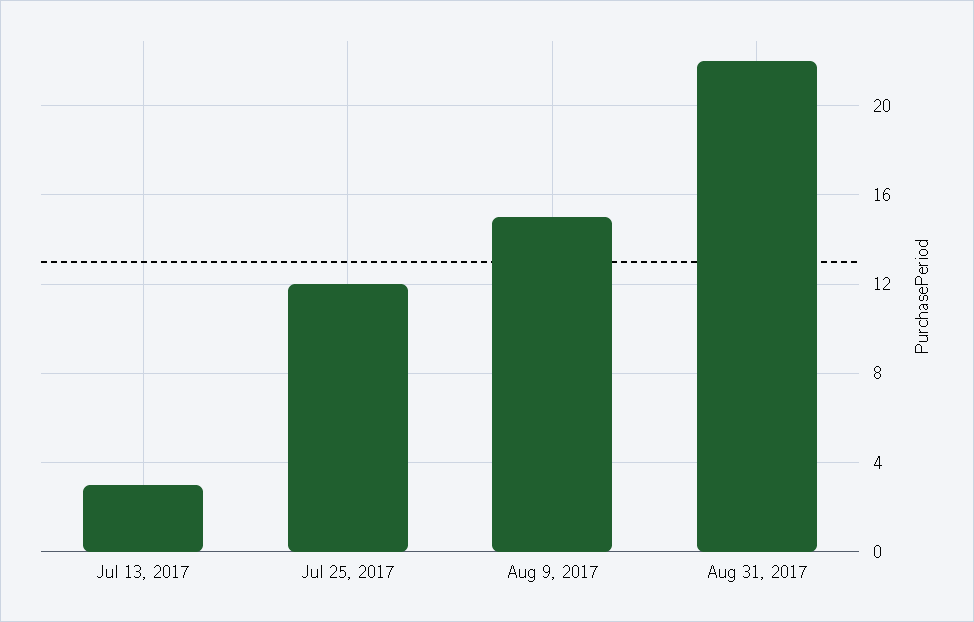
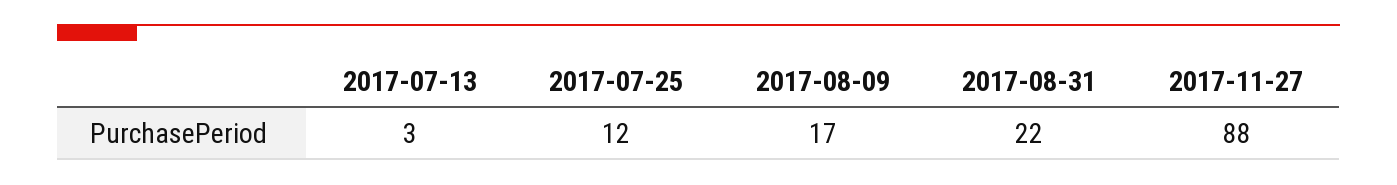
Aug 9, 2017: 15 -> 17
2017-11-27: none -> 88

